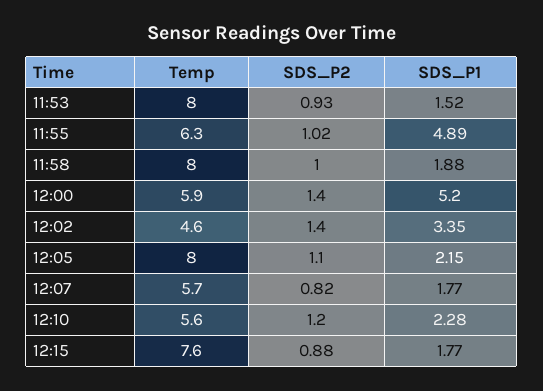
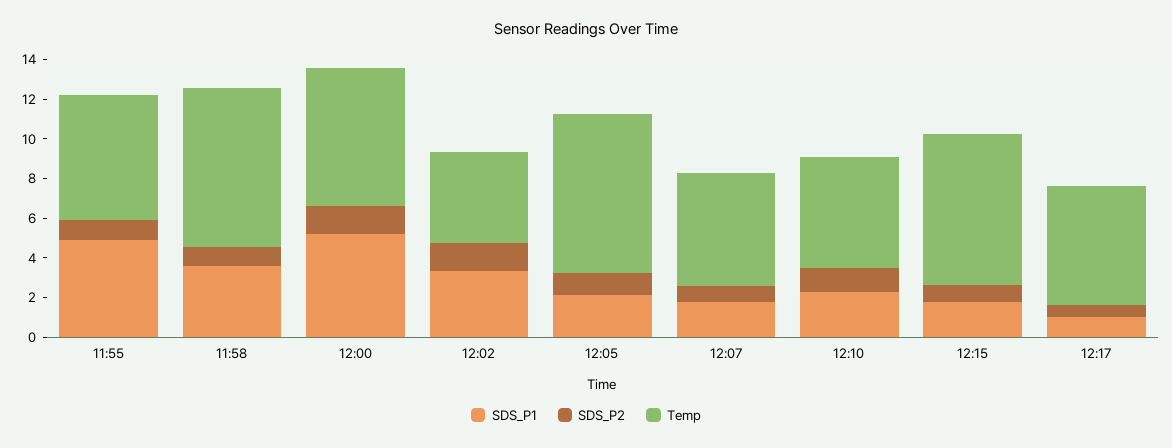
Temp, 11:53: 8 -> none
SDS_P2, 11:53: 0.93 -> none
SDS_P1, 11:53: 1.52 -> none
SDS_P1, 11:58: 1.88 -> 3.5
Temp, 12:00: 5.9 -> 7
SDS_P1, 12:17: none -> 1
SDS_P2, 12:17: none -> 0.5
Temp, 12:17: none -> 6

